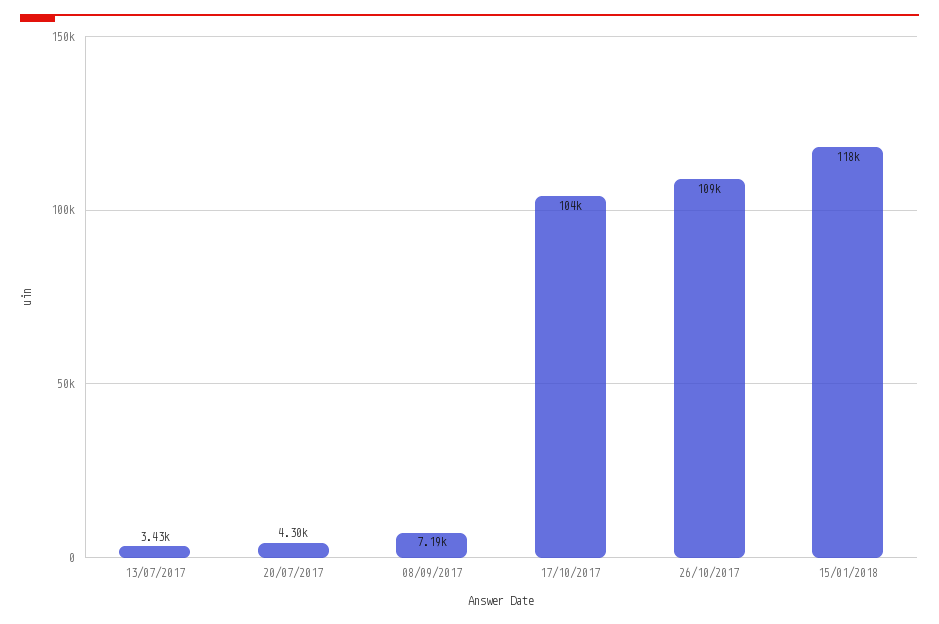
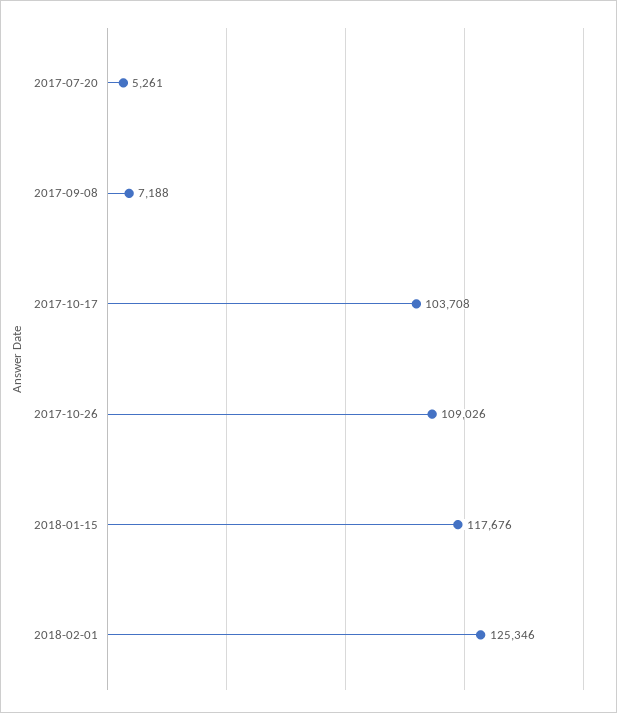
13/07/2017: 3430 -> none
20/07/2017: 4300 -> 5261
2018-02-01: none -> 125346

